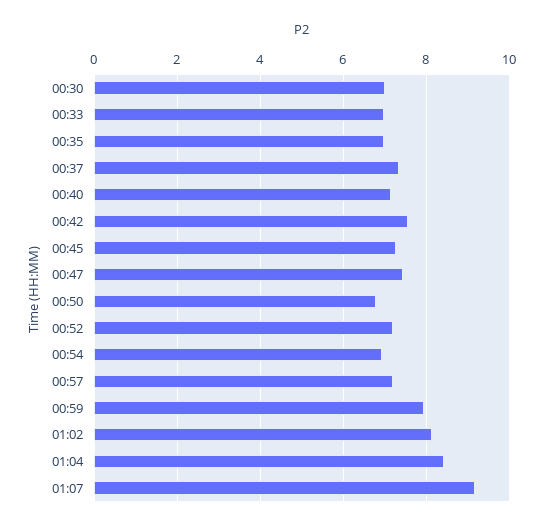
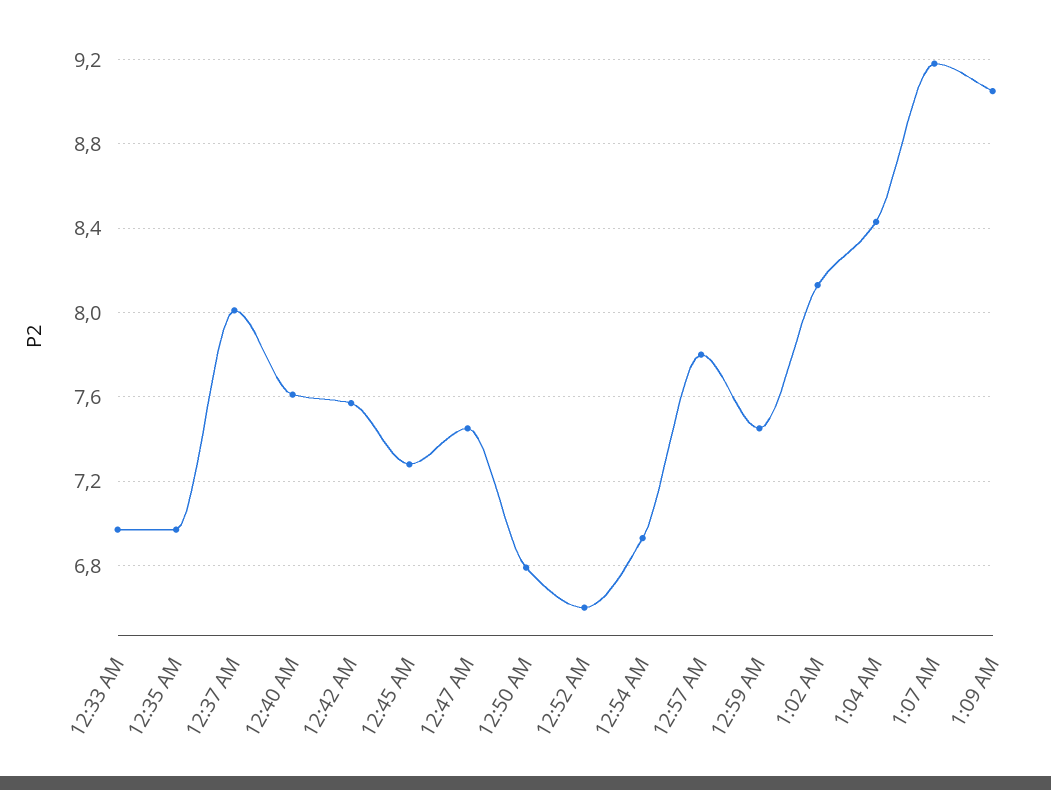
00:30: 7 -> none
00:37: 7.4 -> 8
00:40: 7.2 -> 7.6
00:52: 7.2 -> 6.6
00:57: 7.2 -> 7.8
00:59: 8 -> 7.45
1:09 AM: none -> 9.05

